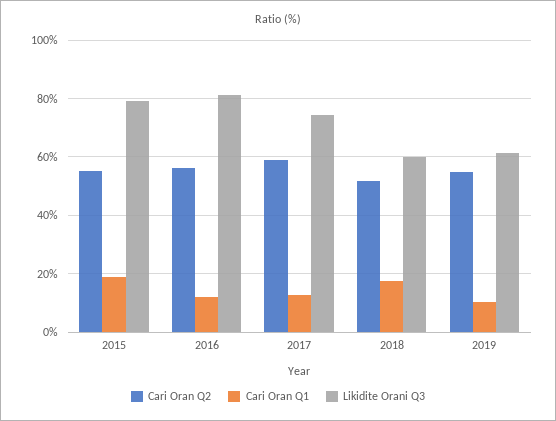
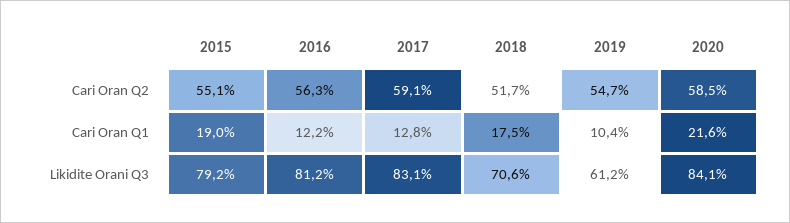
Likidite Orani Q3, 2017: 75 -> 83.1
Likidite Orani Q3, 2018: 60 -> 70.6
Cari Oran Q2, 2020: none -> 58.5
Cari Oran Q1, 2020: none -> 21.6
Likidite Orani Q3, 2020: none -> 84.1

